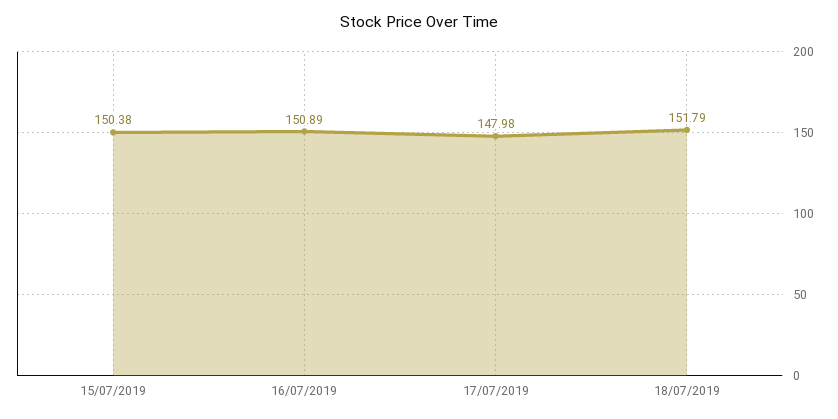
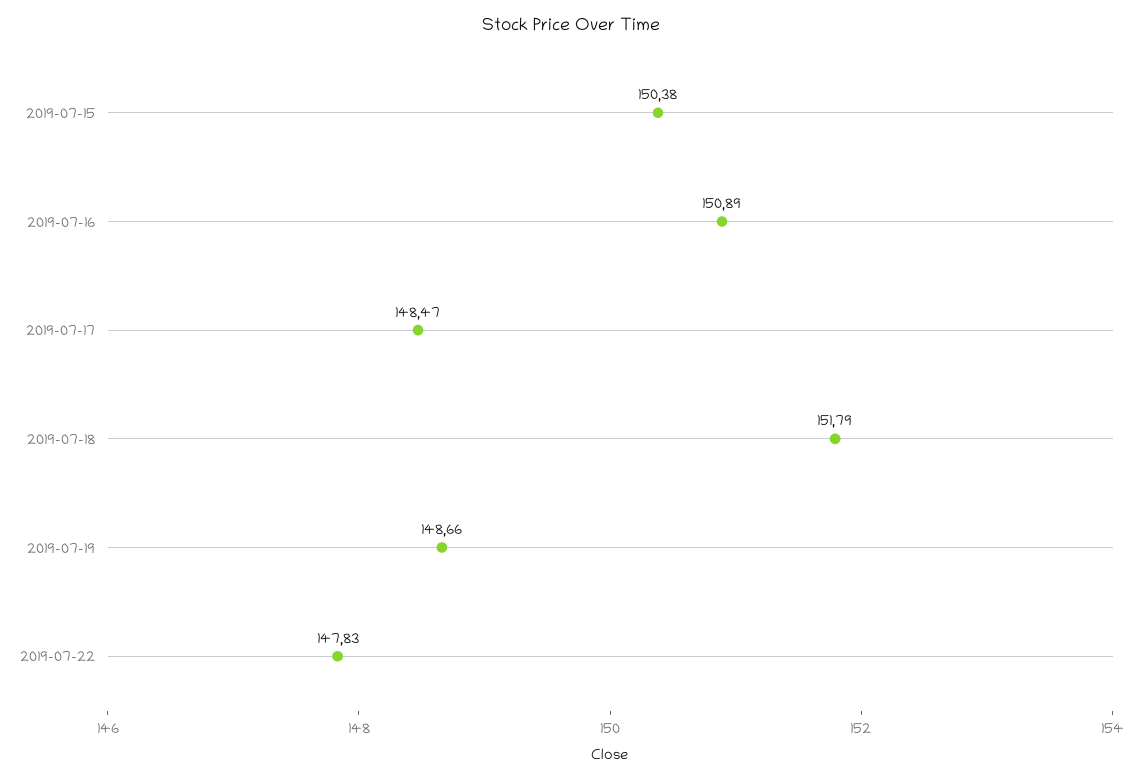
17/07/2019: 147.98 -> 148.47
2019-07-19: none -> 148.66
2019-07-22: none -> 147.83

